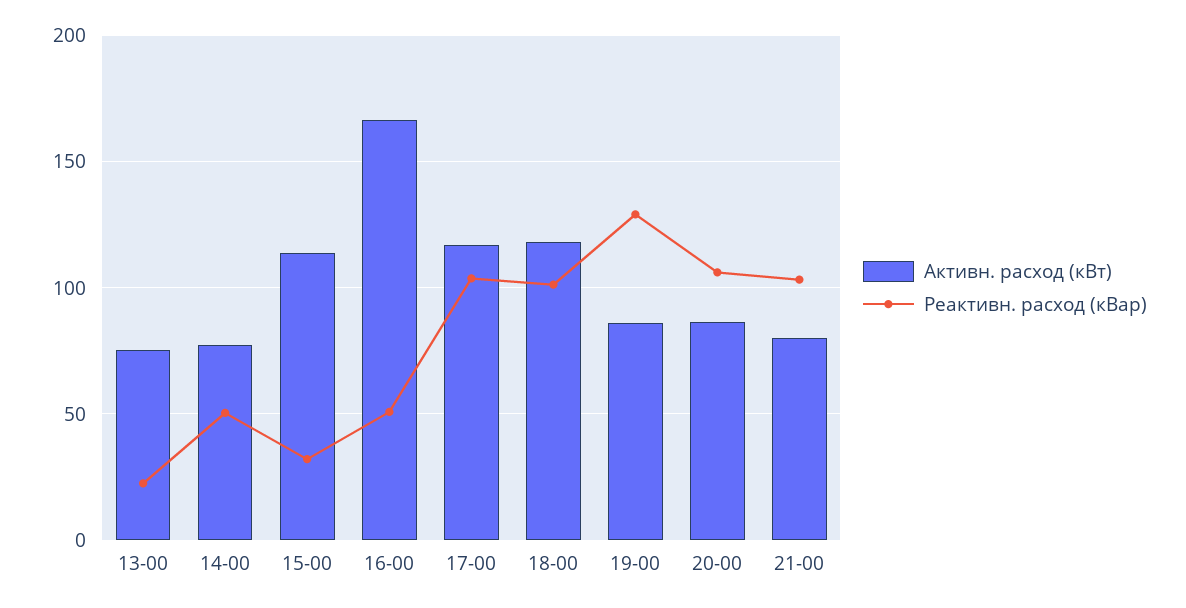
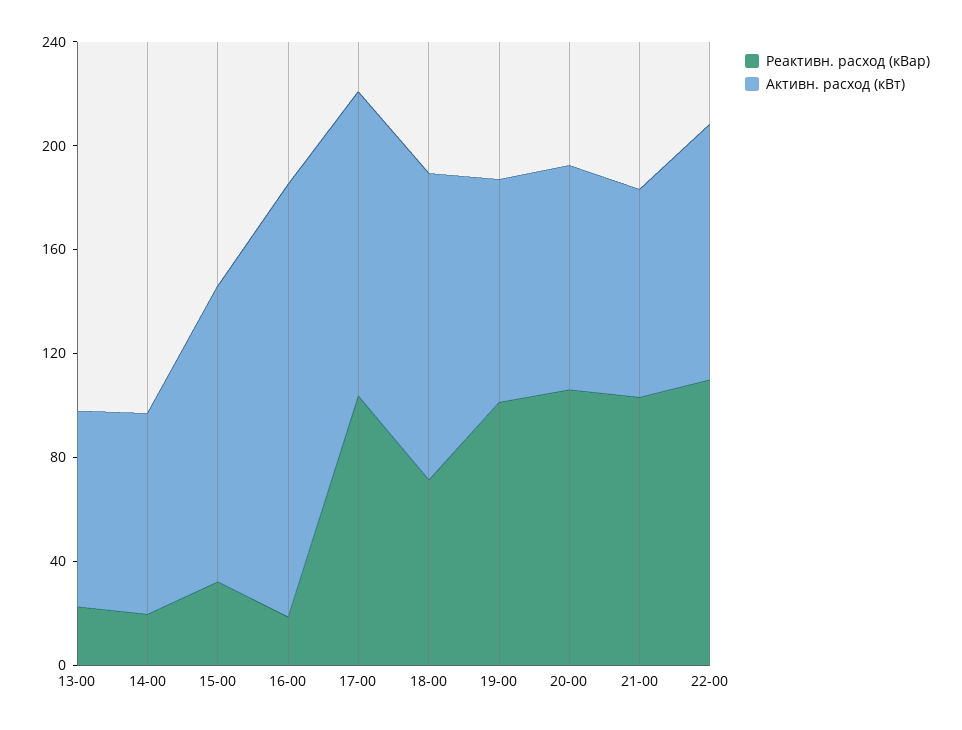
Реактивн. расход (кВар), 14-00: 50 -> 20
Реактивн. расход (кВар), 16-00: 50 -> 20
Реактивн. расход (кВар), 18-00: 100 -> 70
Реактивн. расход (кВар), 19-00: 130 -> 100
Реактивн. расход (кВар), 22-00: none -> 110
Активн. расход (кВт), 22-00: none -> 100

